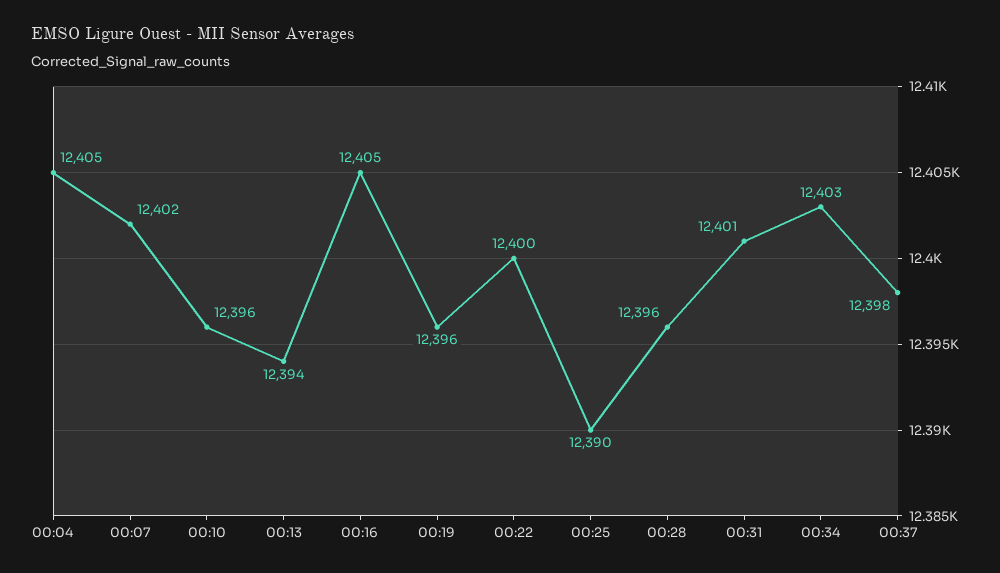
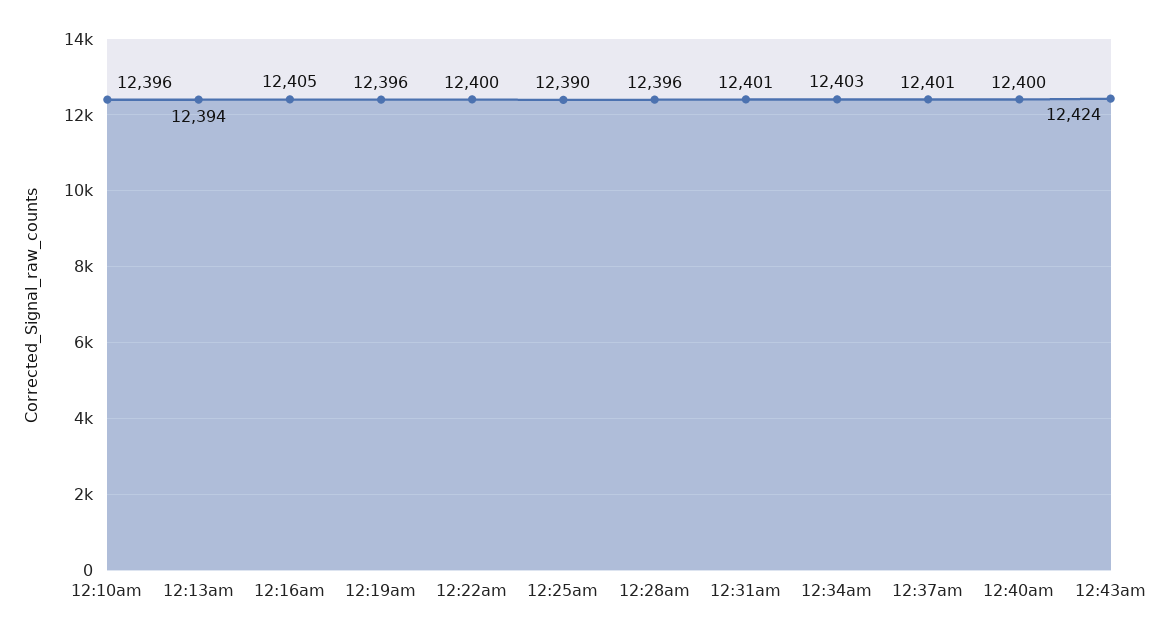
00:04: 12405 -> none
00:07: 12402 -> none
00:37: 12398 -> 12401
12:40am: none -> 12400
12:43am: none -> 12424

